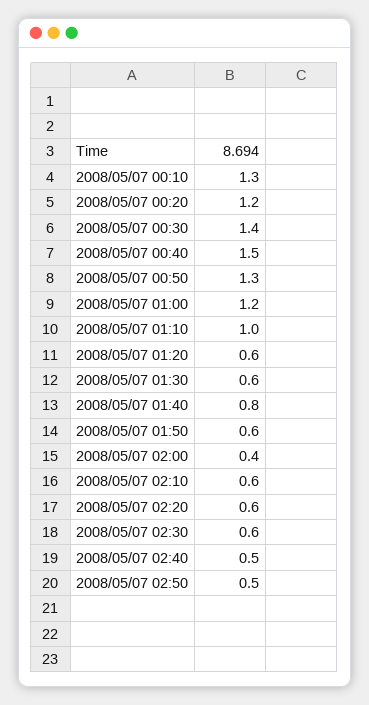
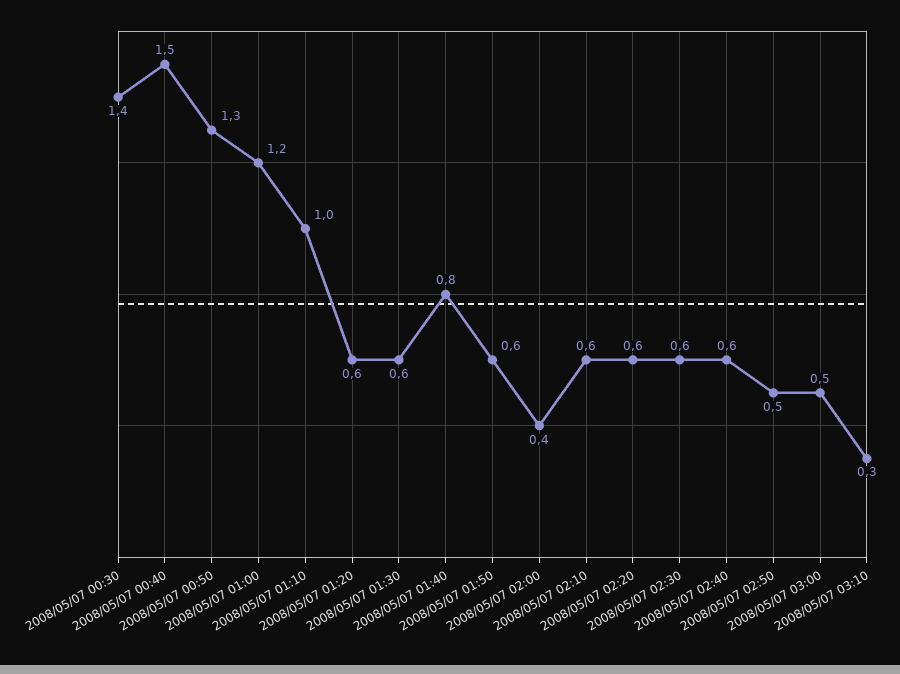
2008/05/07 00:10: 1.3 -> none
2008/05/07 00:20: 1.2 -> none
2008/05/07 02:40: 0.5 -> 0.6
2008/05/07 03:00: none -> 0.5
2008/05/07 03:10: none -> 0.3

